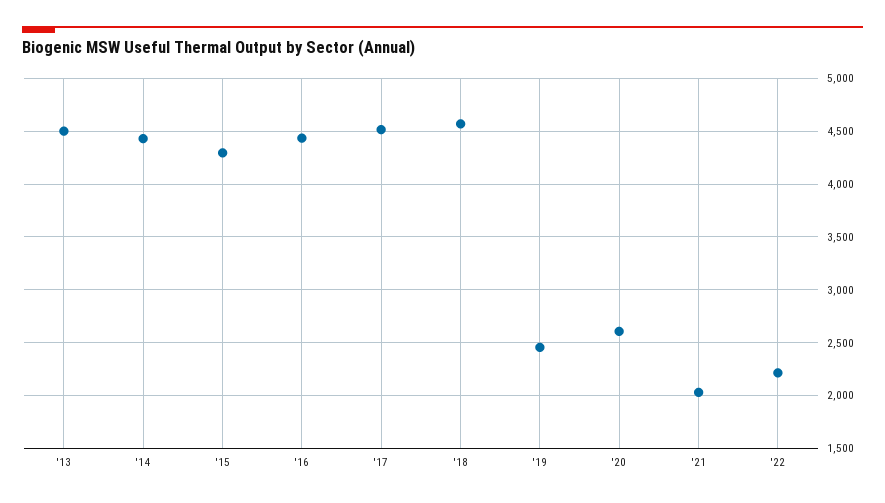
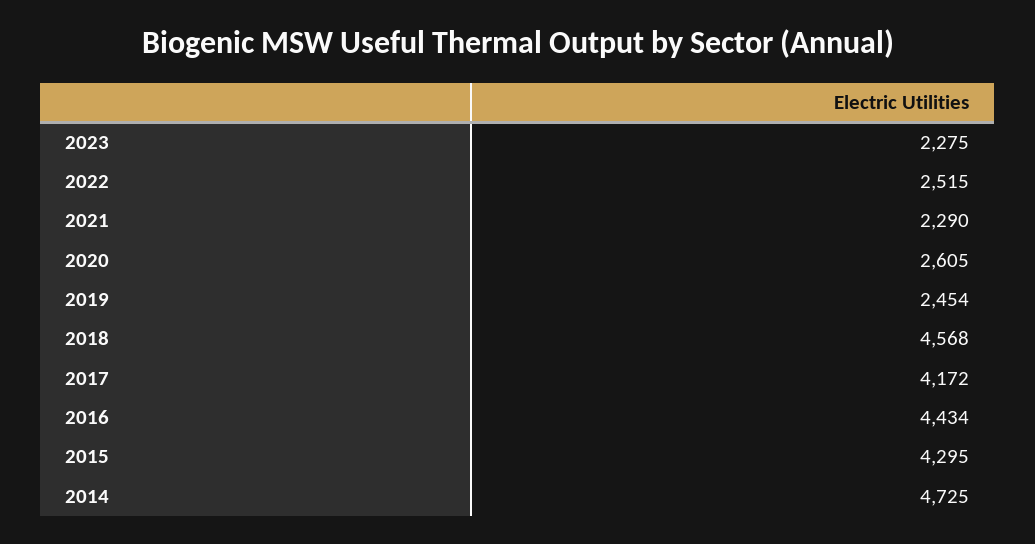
'13: 4500 -> none
'14: 4400 -> 4725
'17: 4500 -> 4172
'21: 2000 -> 2290
'22: 2200 -> 2515
2023: none -> 2275

